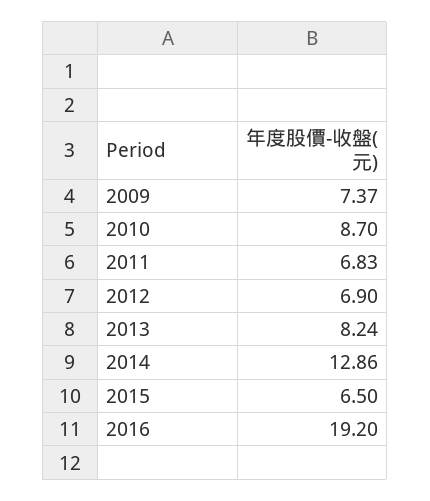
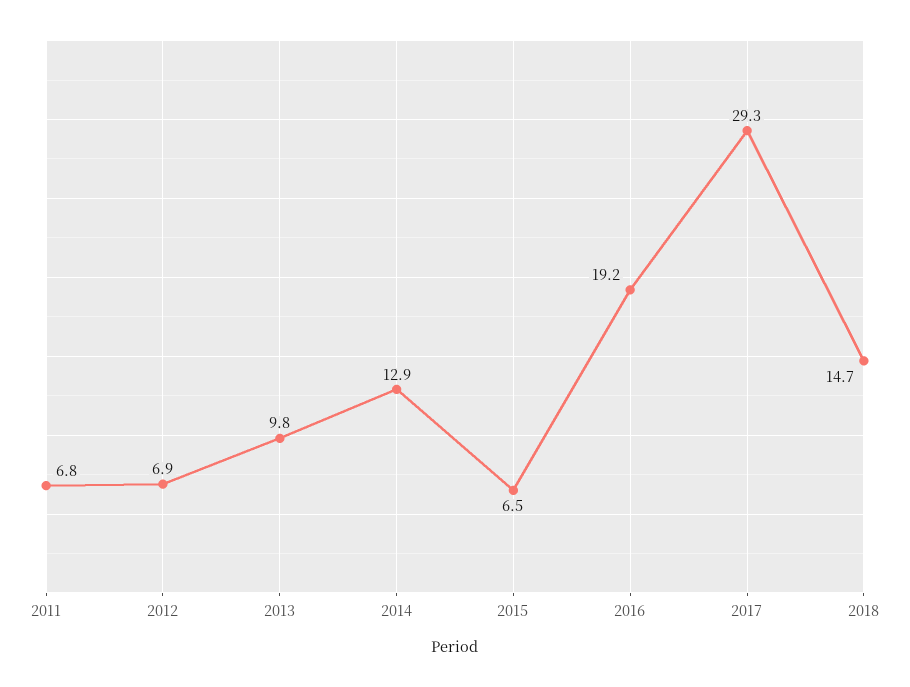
2009: 7.37 -> none
2010: 8.7 -> none
2013: 8.24 -> 9.8
2017: none -> 29.3
2018: none -> 14.7

